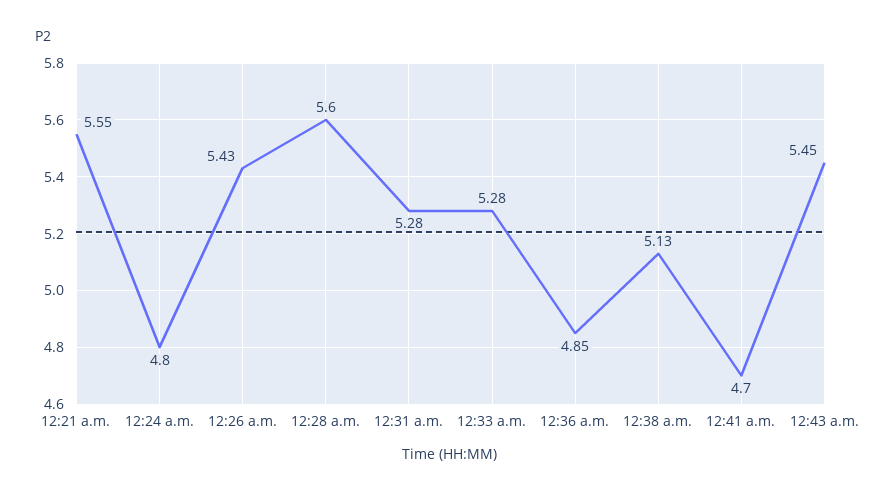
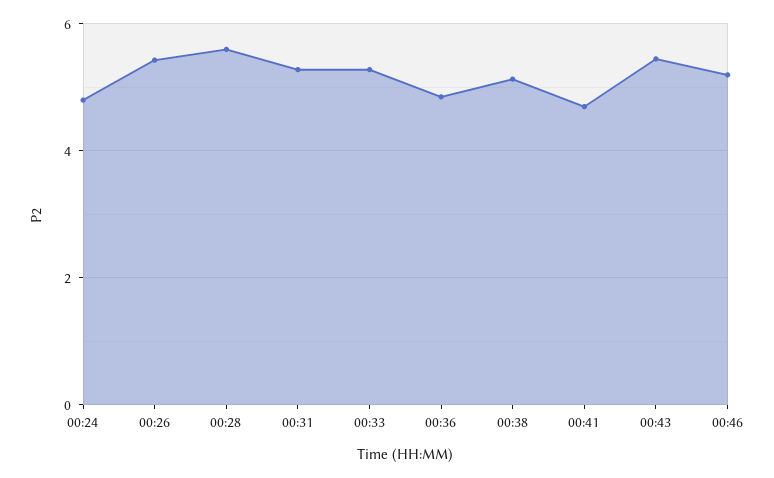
12:21 a.m.: 5.55 -> none
00:46: none -> 5.2

